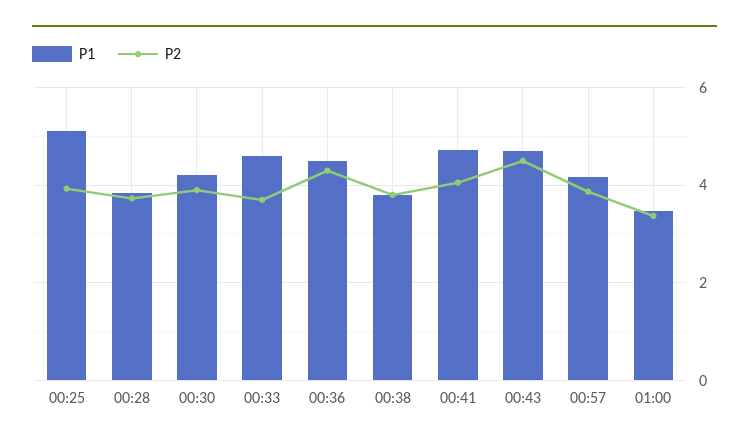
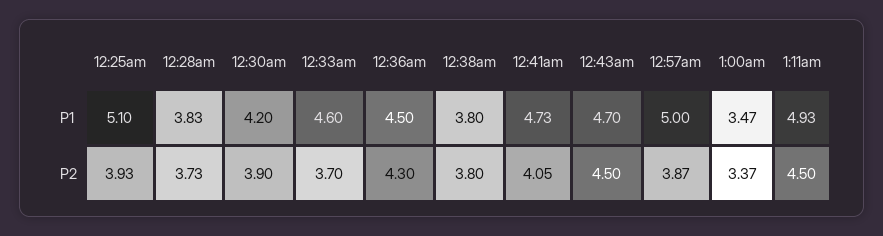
P1, 00:57: 4.2 -> 5
P1, 1:11am: none -> 4.93
P2, 1:11am: none -> 4.5

